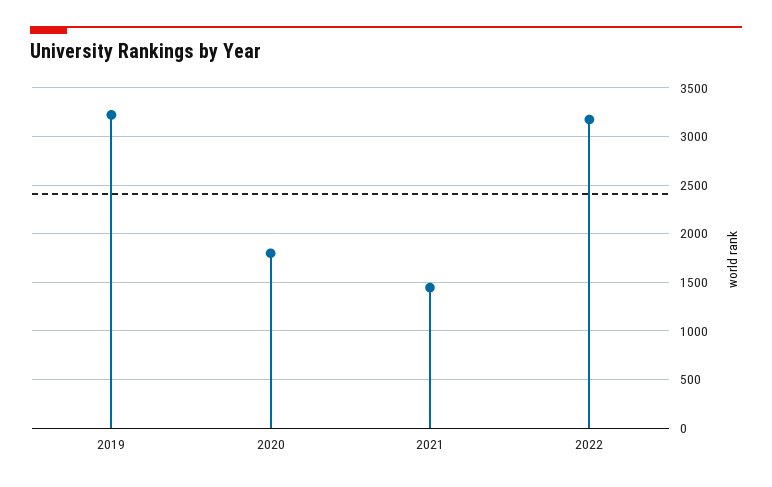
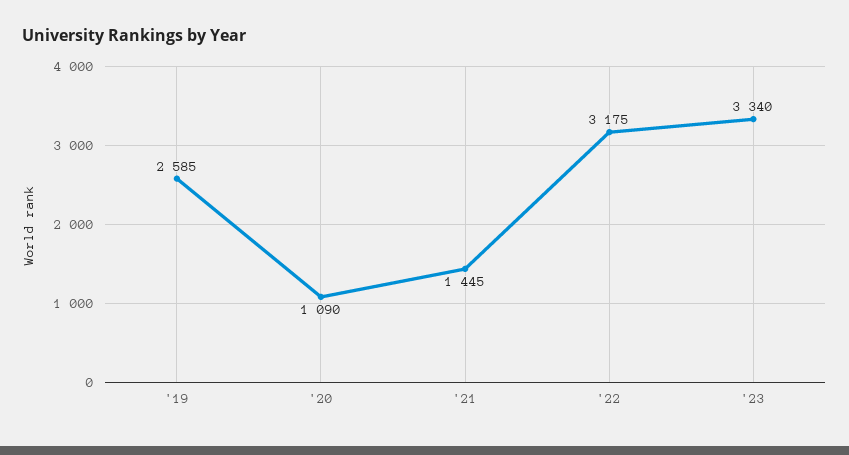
2019: 3200 -> 2585
2020: 1800 -> 1090
'23: none -> 3340

